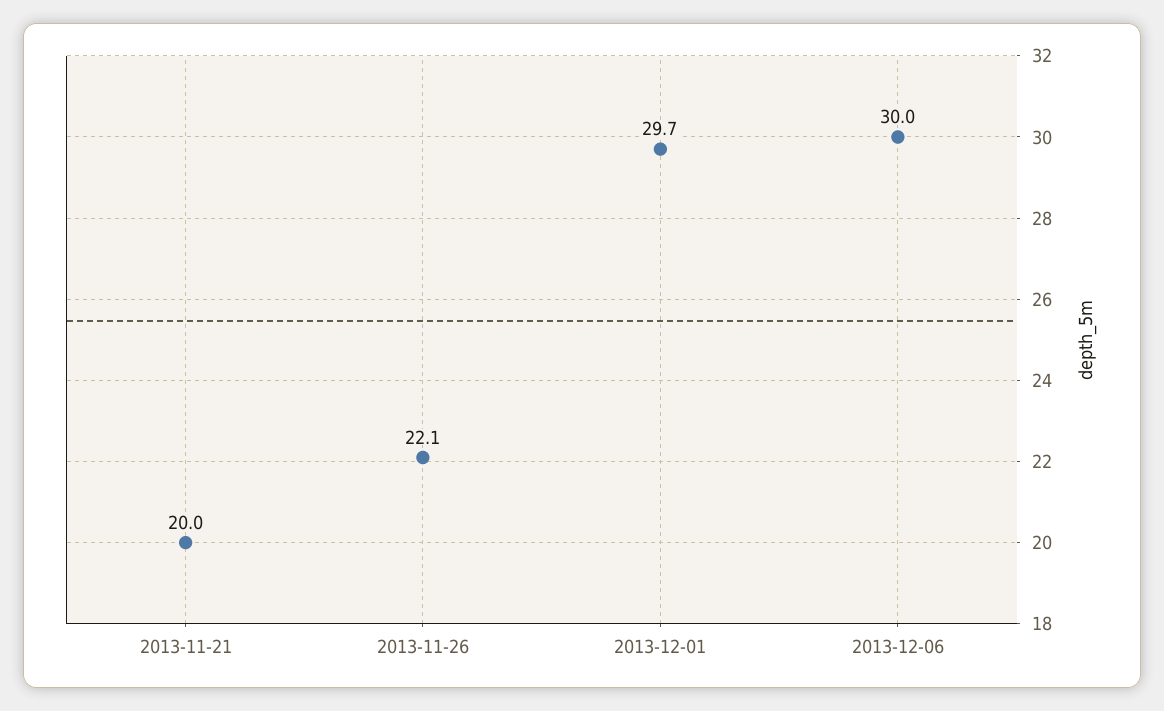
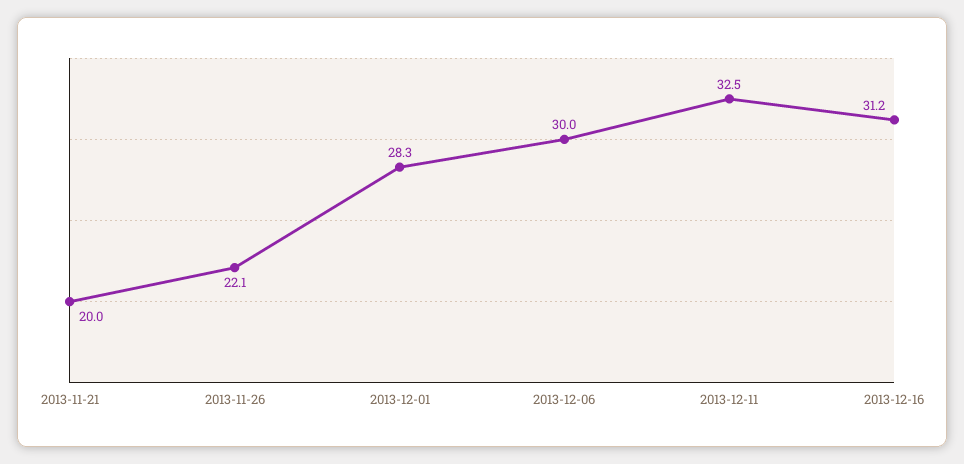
2013-12-01: 29.7 -> 28.3
2013-12-11: none -> 32.5
2013-12-16: none -> 31.2

